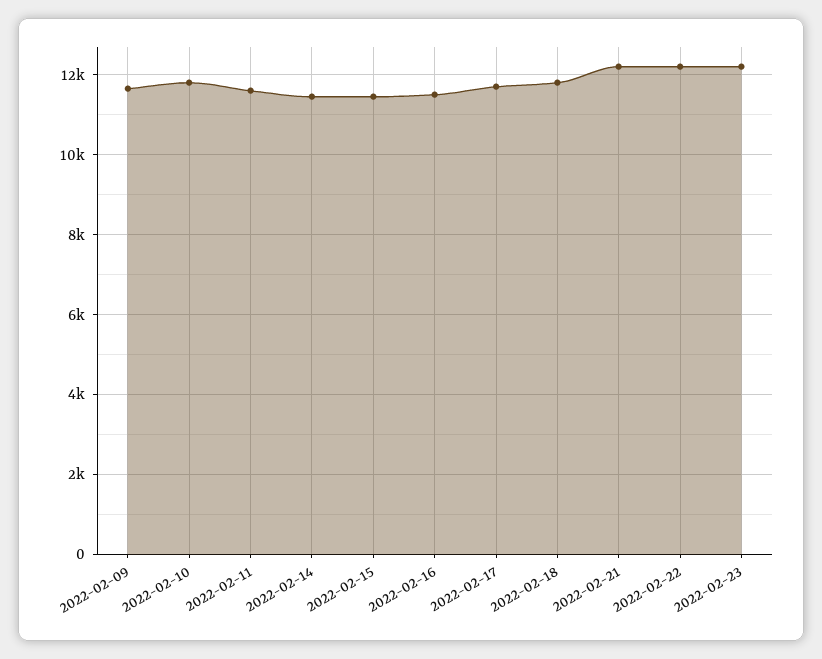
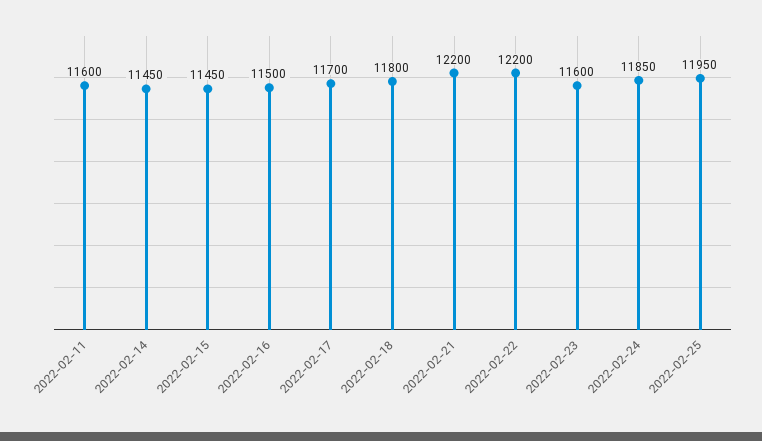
2022-02-09: 11600 -> none
2022-02-10: 11800 -> none
2022-02-23: 12200 -> 11600
2022-02-24: none -> 11850
2022-02-25: none -> 11950

